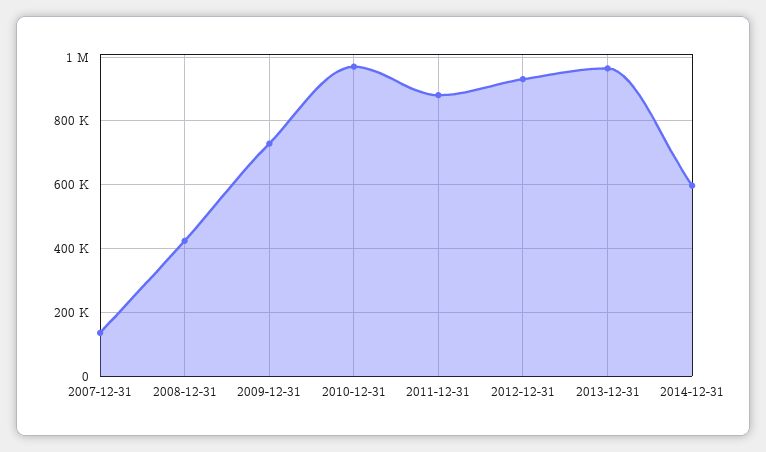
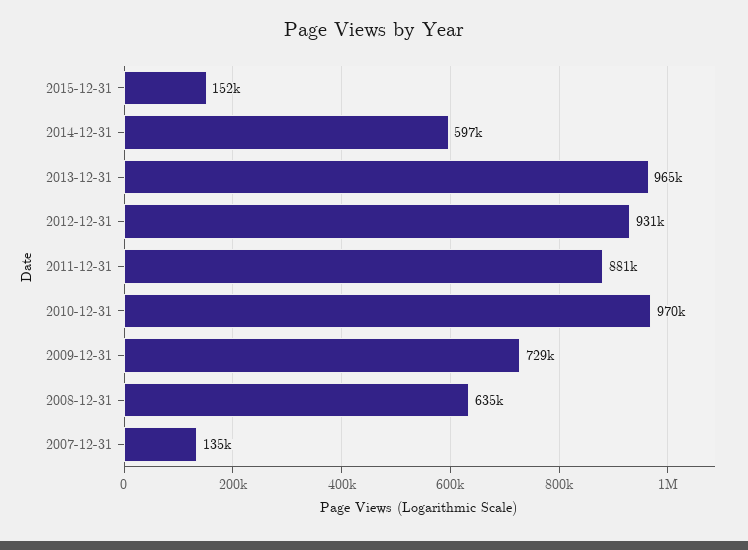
2008-12-31: 420000 -> 635000
2015-12-31: none -> 152000

